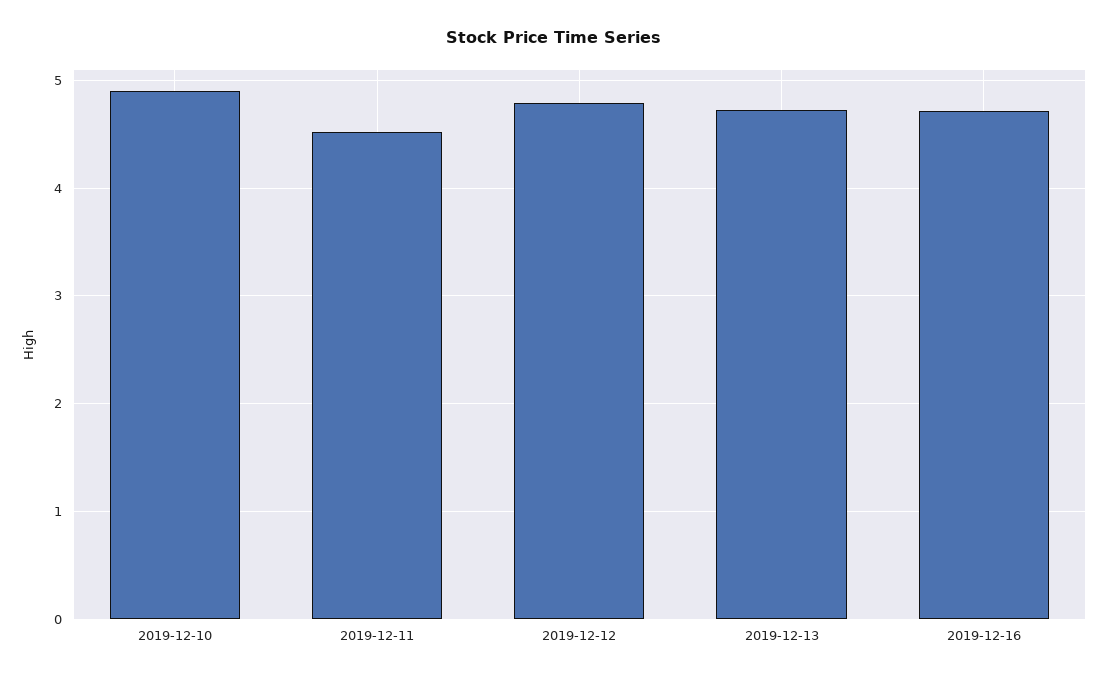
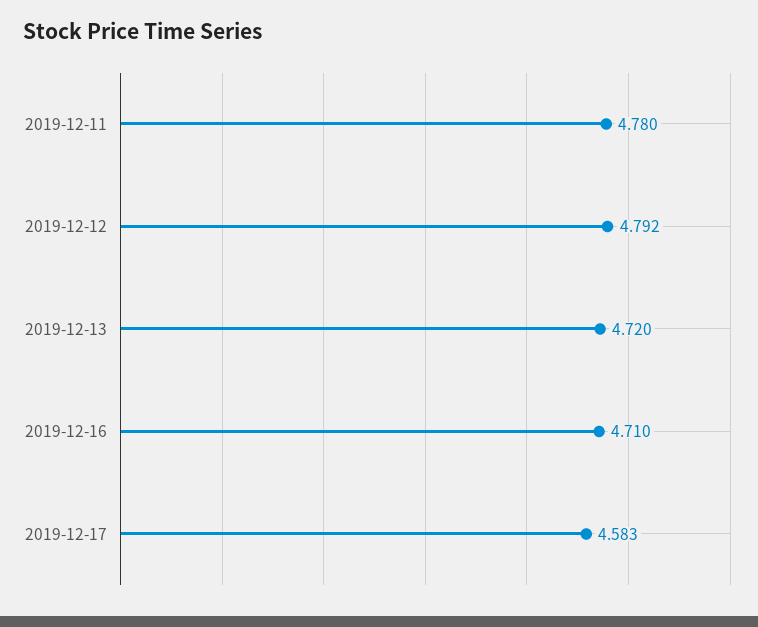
2019-12-10: 4.9 -> none
2019-12-11: 4.5 -> 4.78
2019-12-17: none -> 4.583

